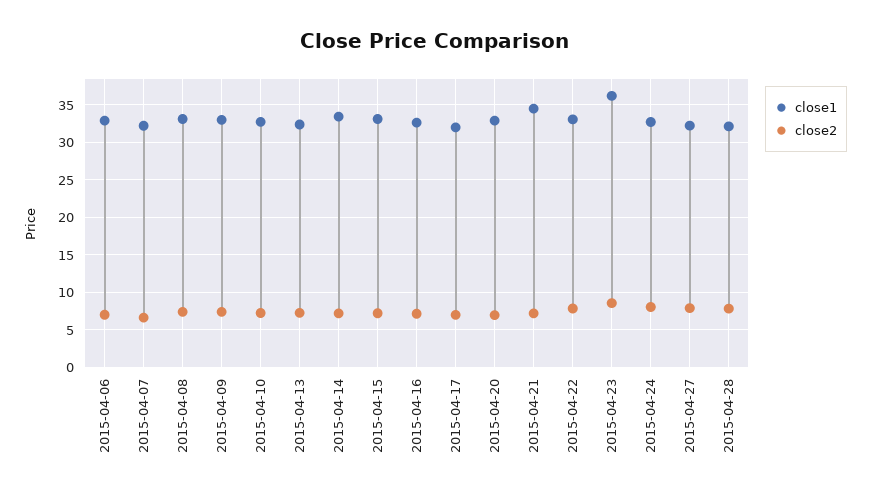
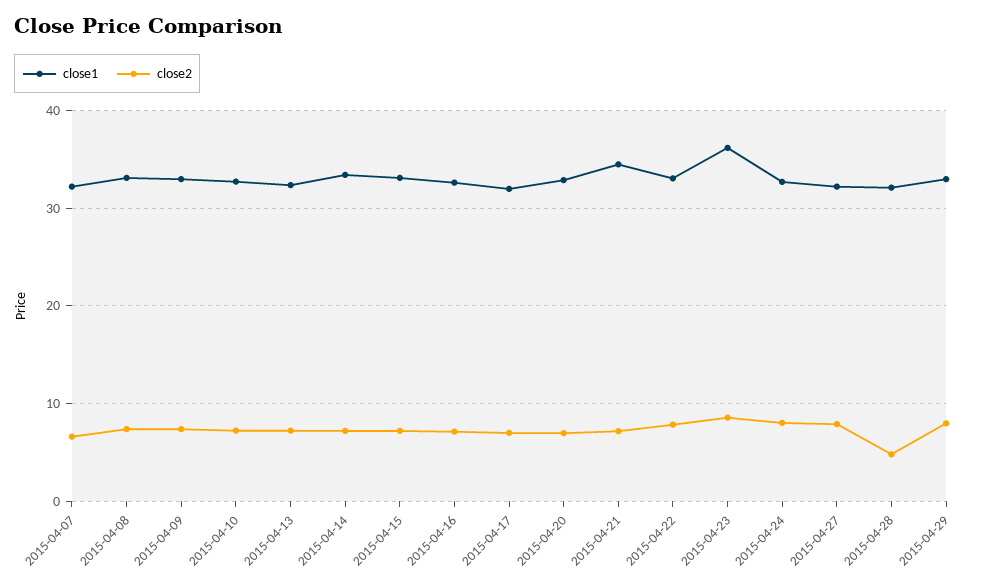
close1, 2015-04-06: 33 -> none
close2, 2015-04-06: 7 -> none
close2, 2015-04-28: 8 -> 5
close1, 2015-04-29: none -> 33
close2, 2015-04-29: none -> 8

